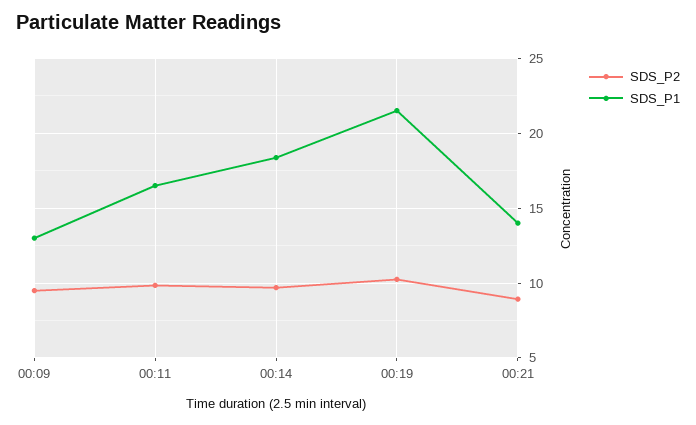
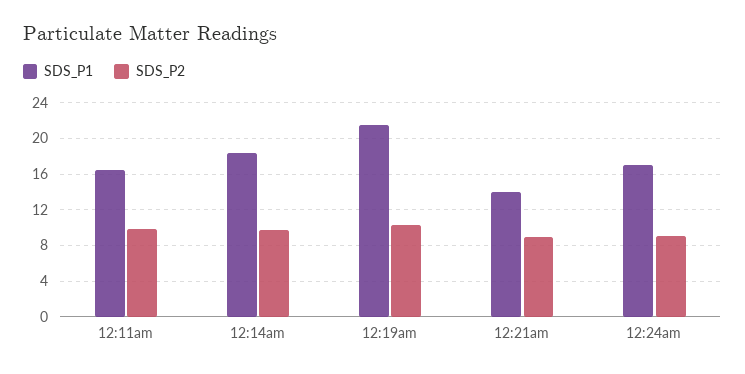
SDS_P2, 00:09: 9.5 -> none
SDS_P1, 00:09: 13 -> none
SDS_P1, 12:24am: none -> 17
SDS_P2, 12:24am: none -> 9

